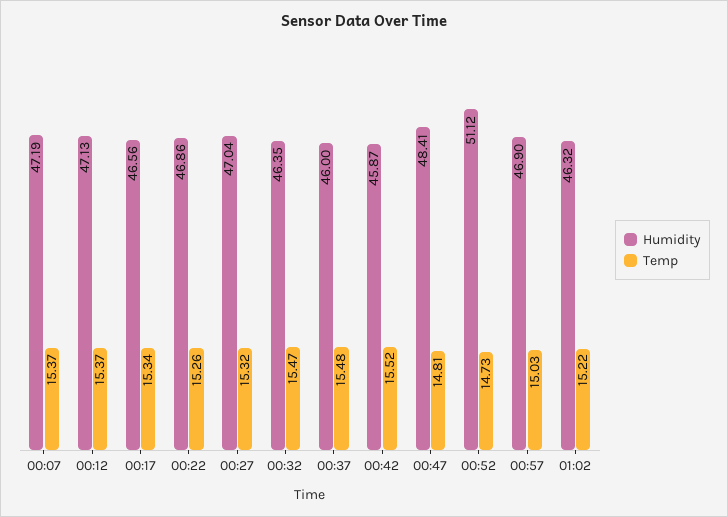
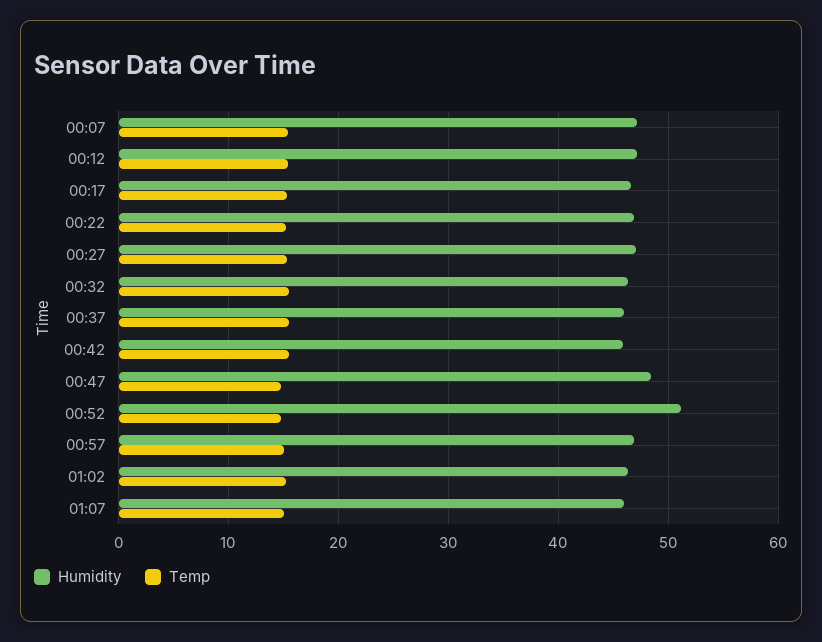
Humidity, 01:07: none -> 46
Temp, 01:07: none -> 15

